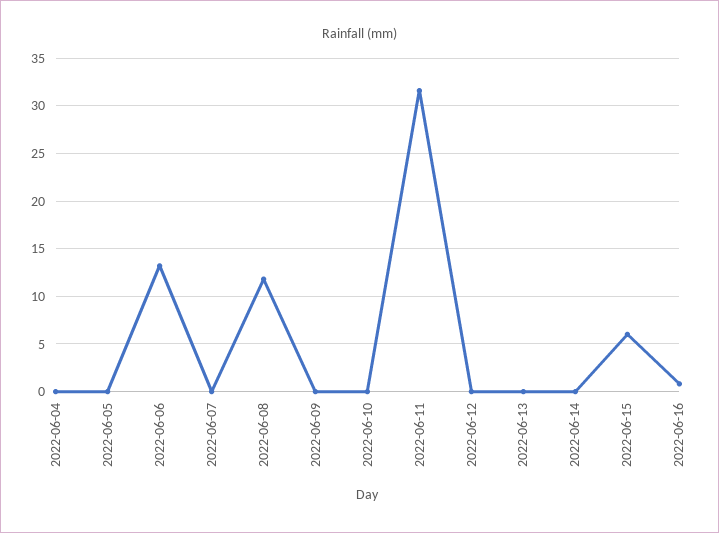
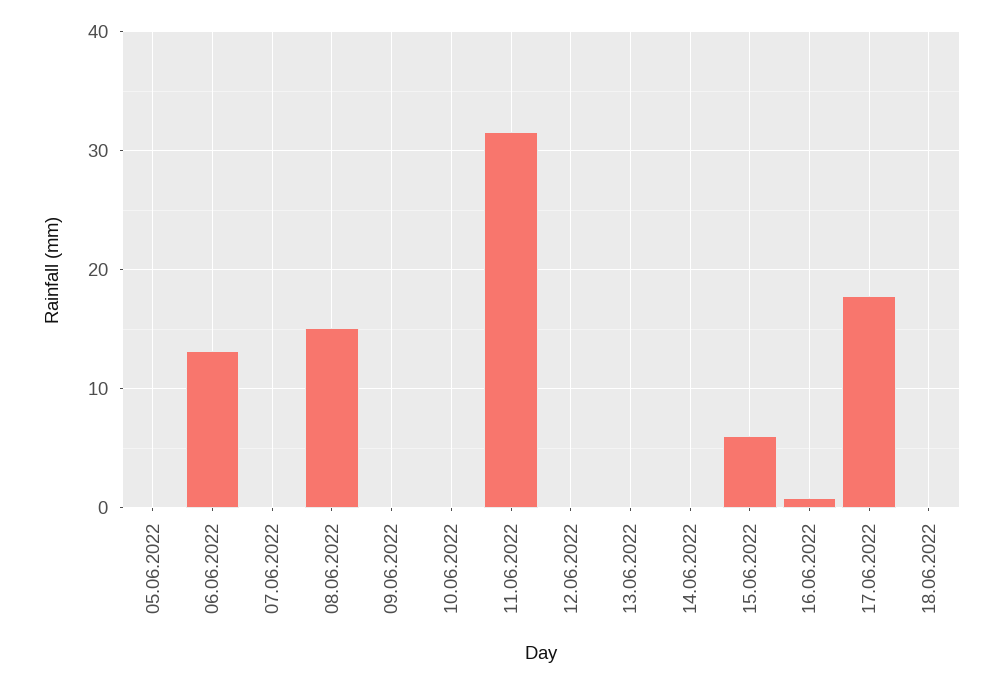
2022-06-04: 0 -> none
2022-06-08: 12 -> 15
17.06.2022: none -> 18
18.06.2022: none -> 0

